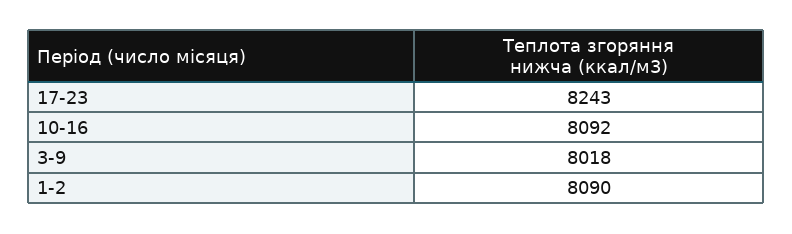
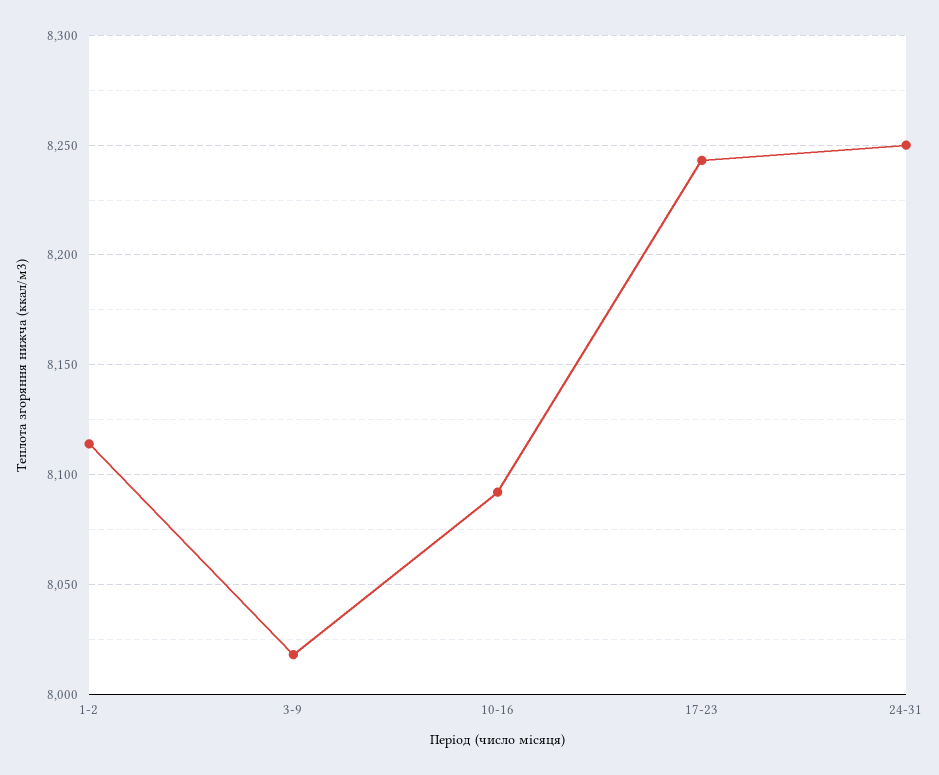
1-2: 8090 -> 8115
24-31: none -> 8250

